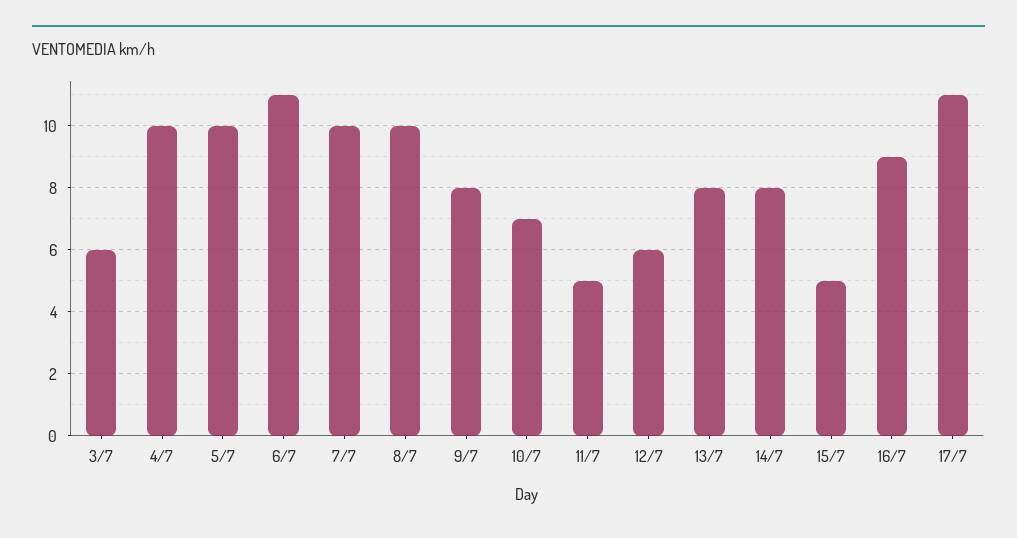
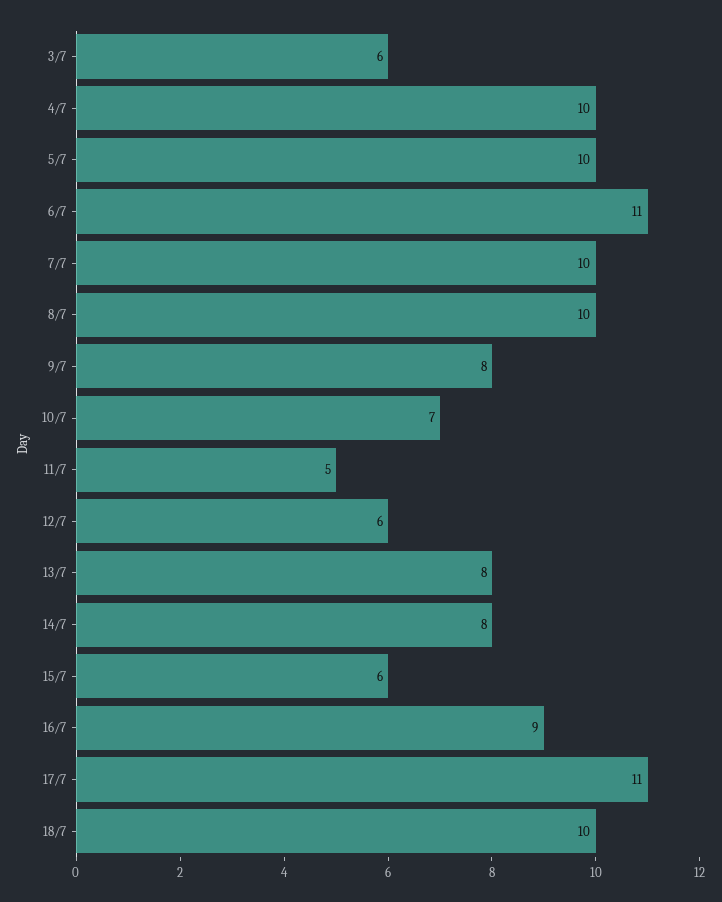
15/7: 5 -> 6
18/7: none -> 10

